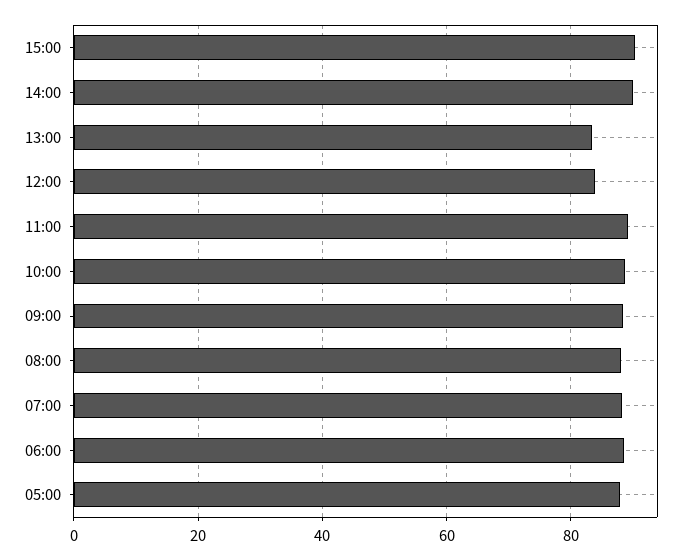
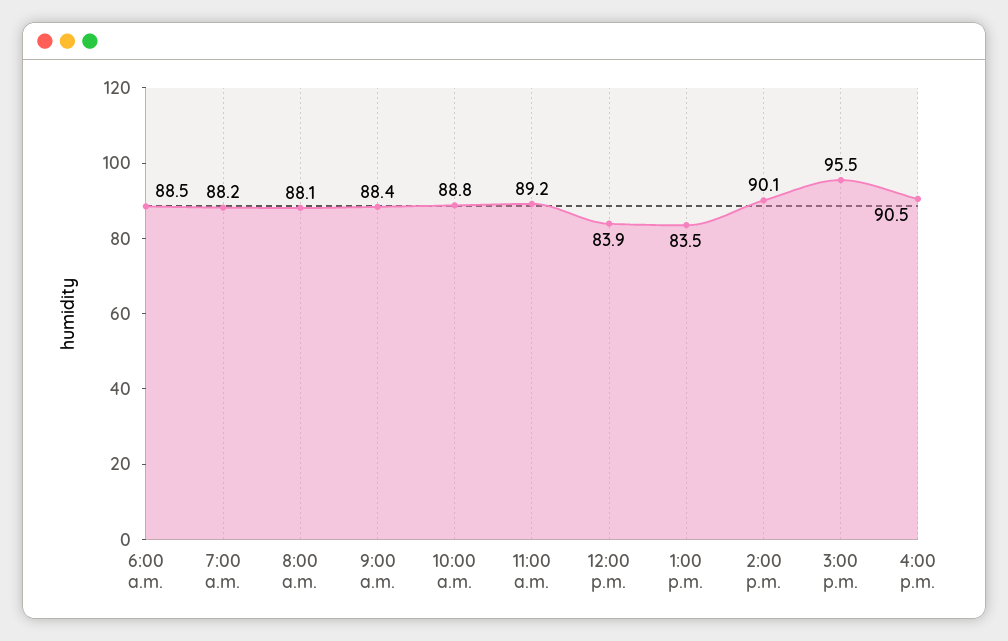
15:00: 90 -> 95.5
05:00: 88 -> none
4:00 p.m.: none -> 90.5

